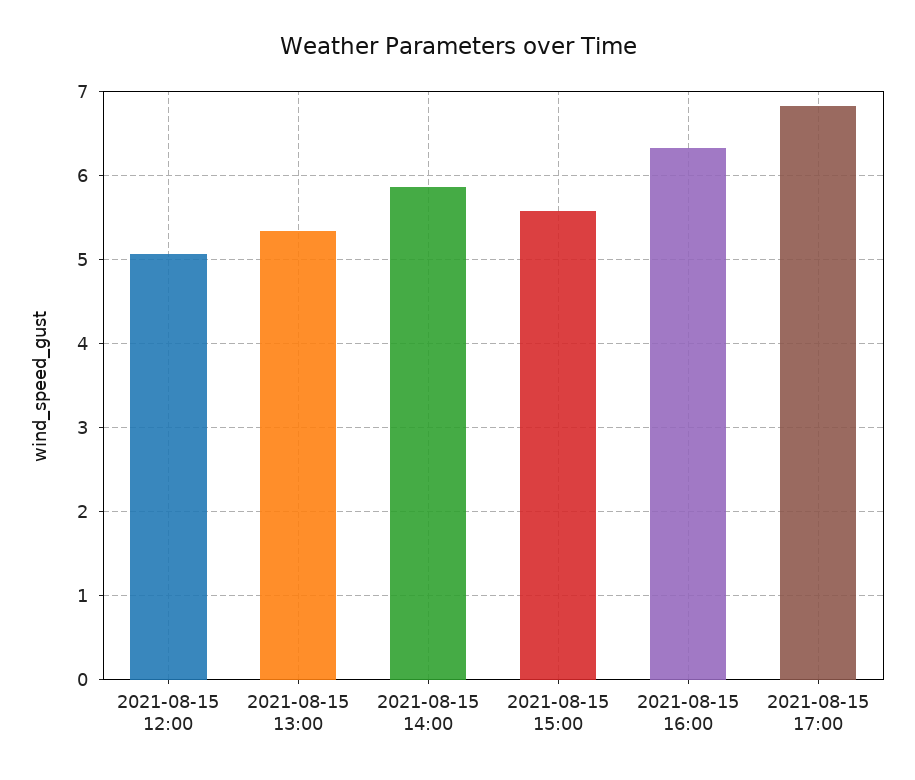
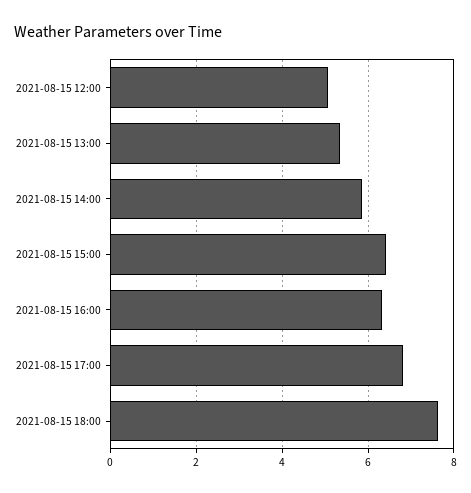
2021-08-15 15:00: 5.6 -> 6.4
2021-08-15 18:00: none -> 7.6

